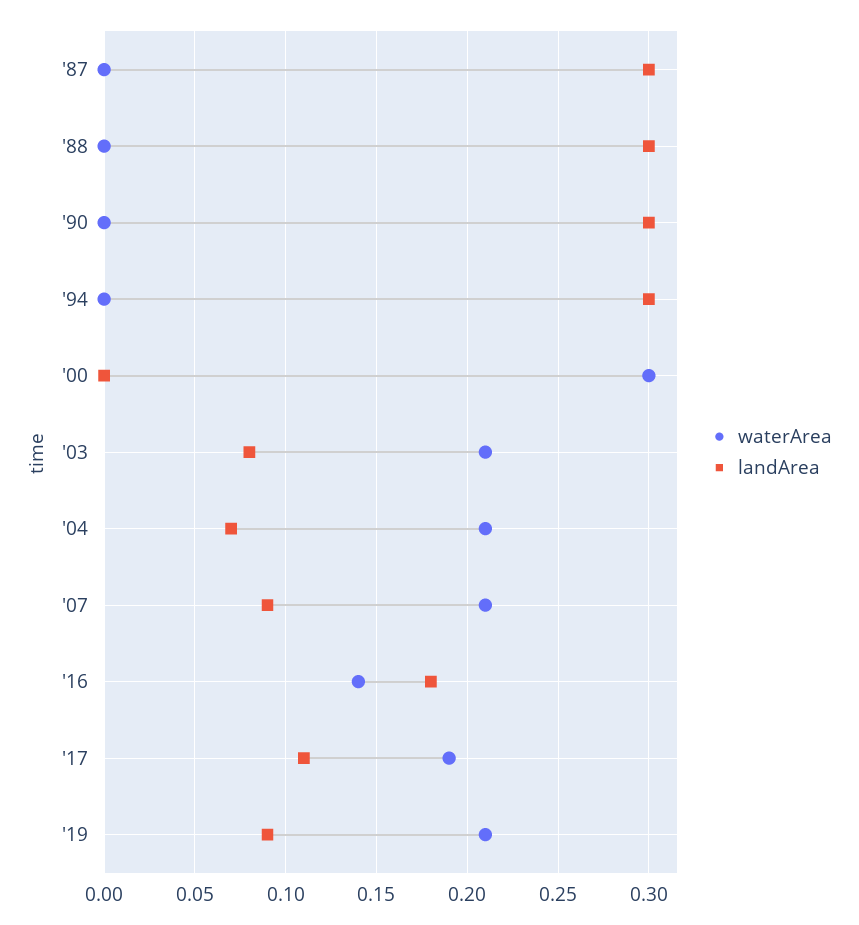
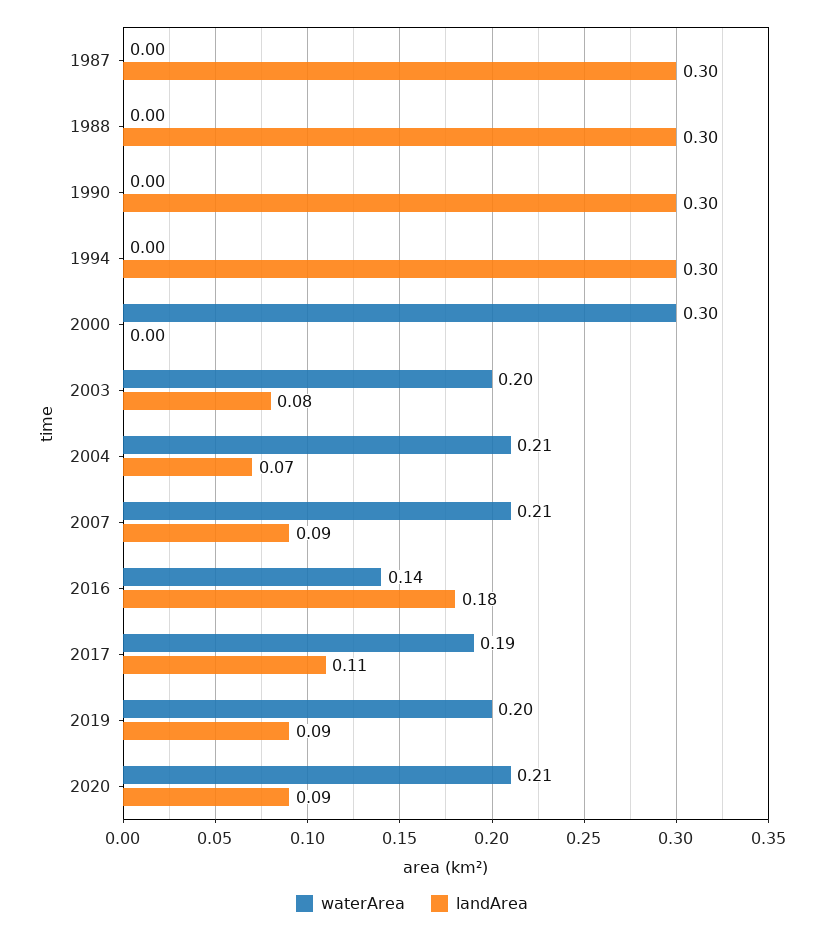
waterArea, '03: 0.21 -> 0.2
waterArea, '19: 0.21 -> 0.2
waterArea, 2020: none -> 0.21
landArea, 2020: none -> 0.09

